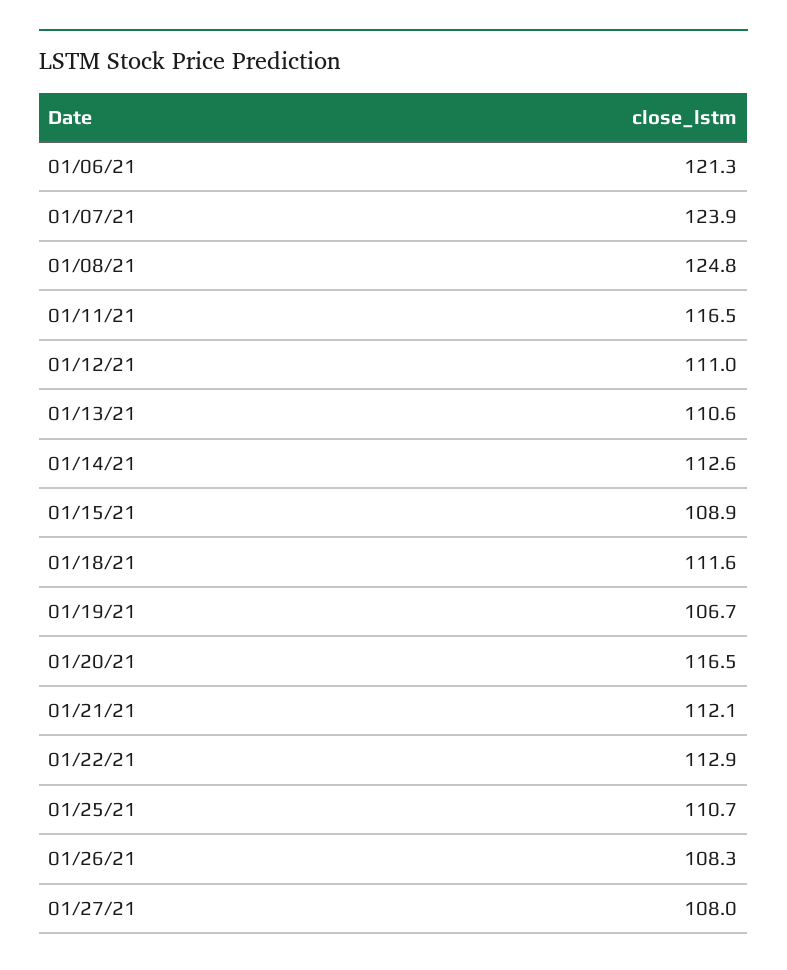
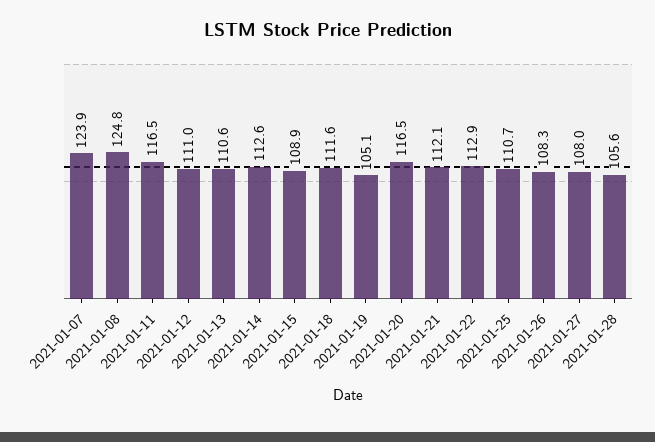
01/06/21: 121.3 -> none
01/19/21: 106.7 -> 105.1
2021-01-28: none -> 105.6

